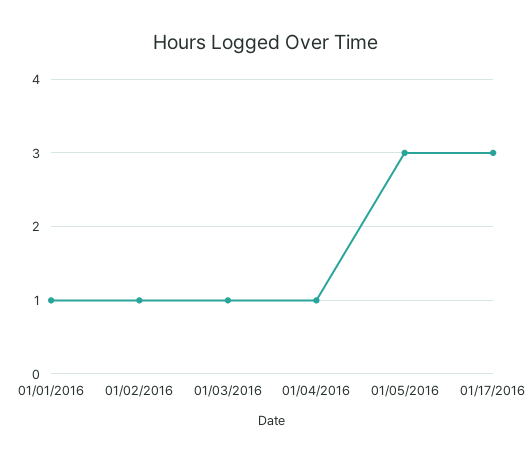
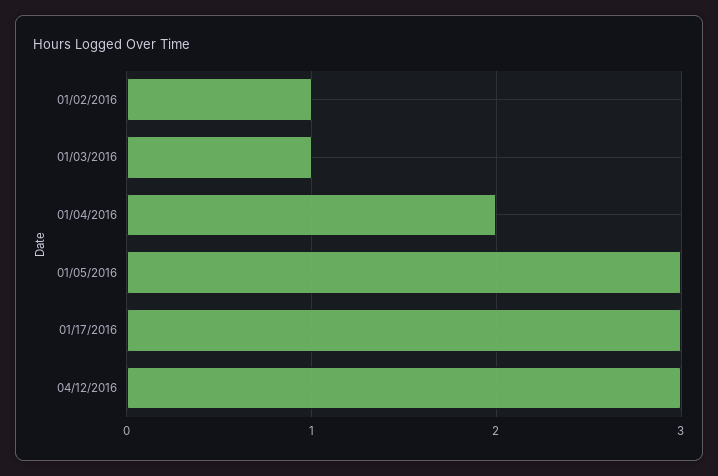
01/01/2016: 1 -> none
01/04/2016: 1 -> 2
04/12/2016: none -> 3

